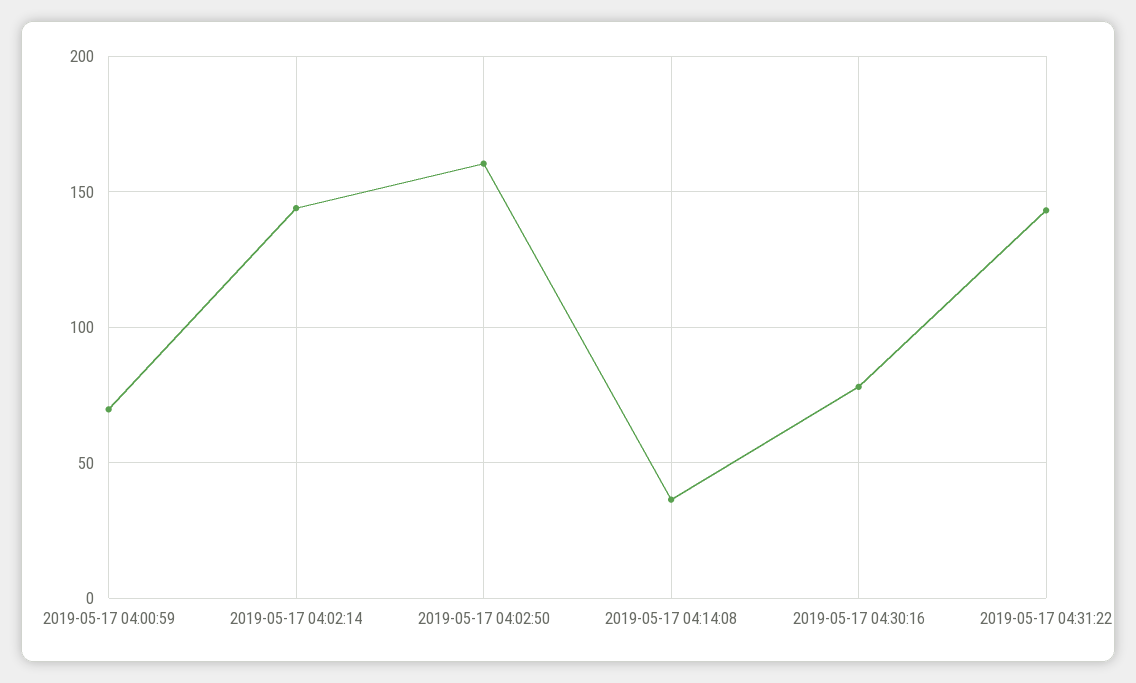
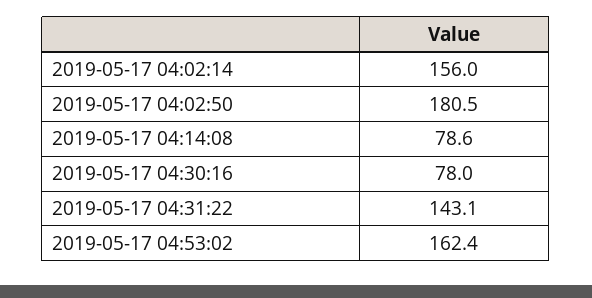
2019-05-17 04:00:59: 70 -> none
2019-05-17 04:02:14: 145 -> 156
2019-05-17 04:02:50: 160 -> 180.5
2019-05-17 04:14:08: 35 -> 78.6
2019-05-17 04:53:02: none -> 162.4

